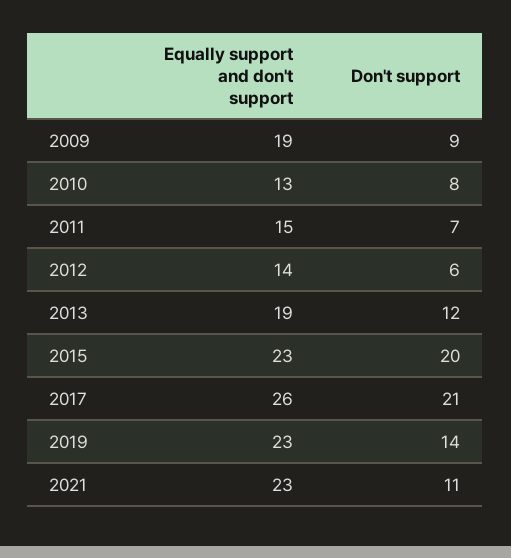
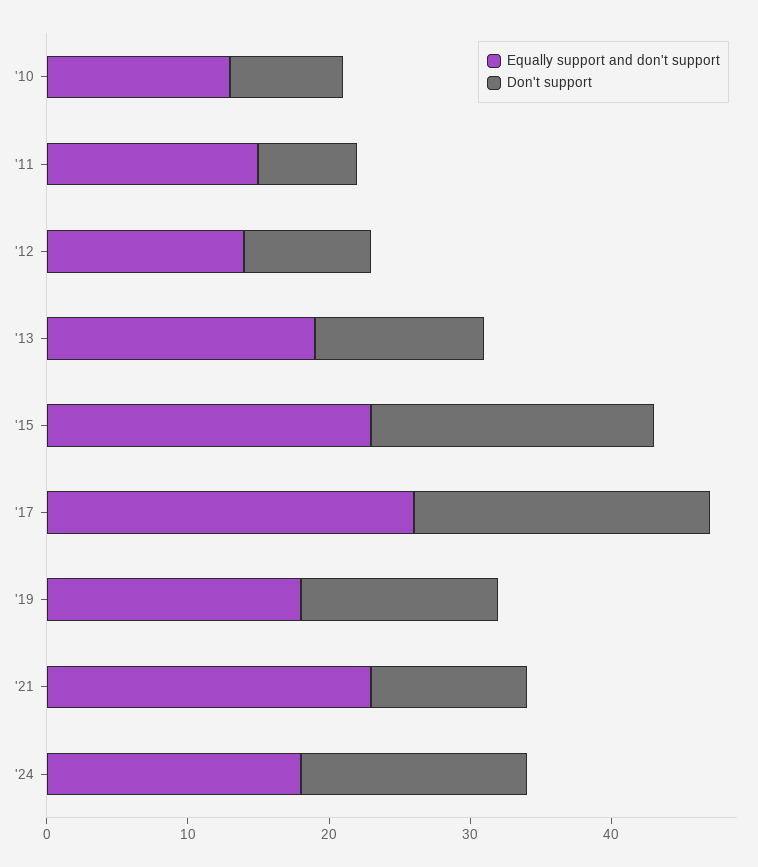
Equally support and don't support, 2009: 19 -> none
Don't support, 2009: 9 -> none
Don't support, 2012: 6 -> 9
Equally support and don't support, 2019: 23 -> 18
Equally support and don't support, '24: none -> 18
Don't support, '24: none -> 16

